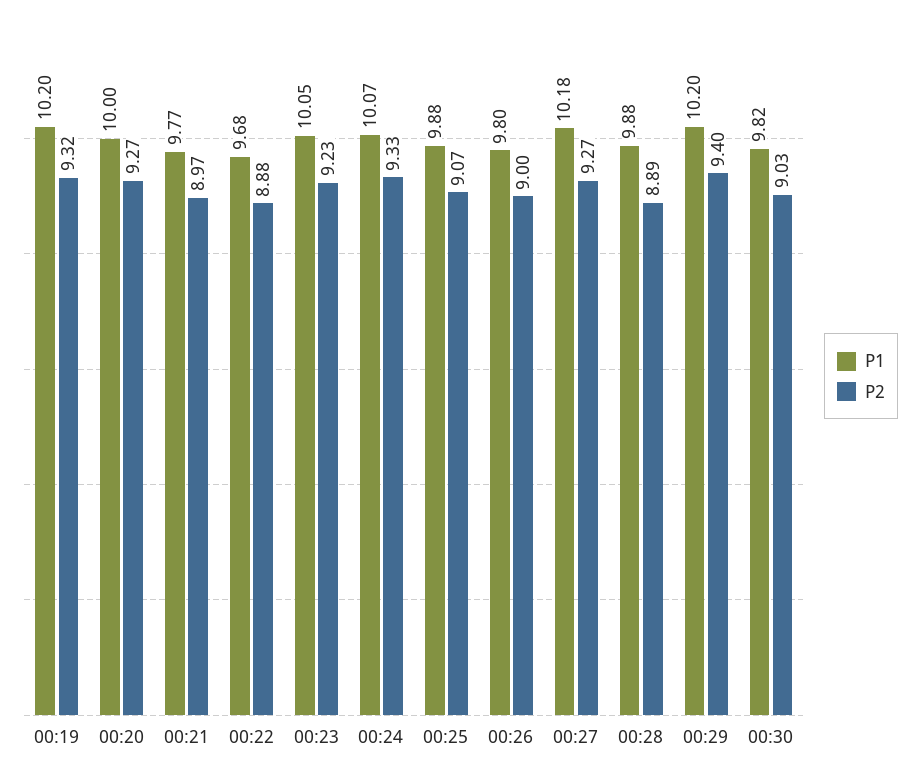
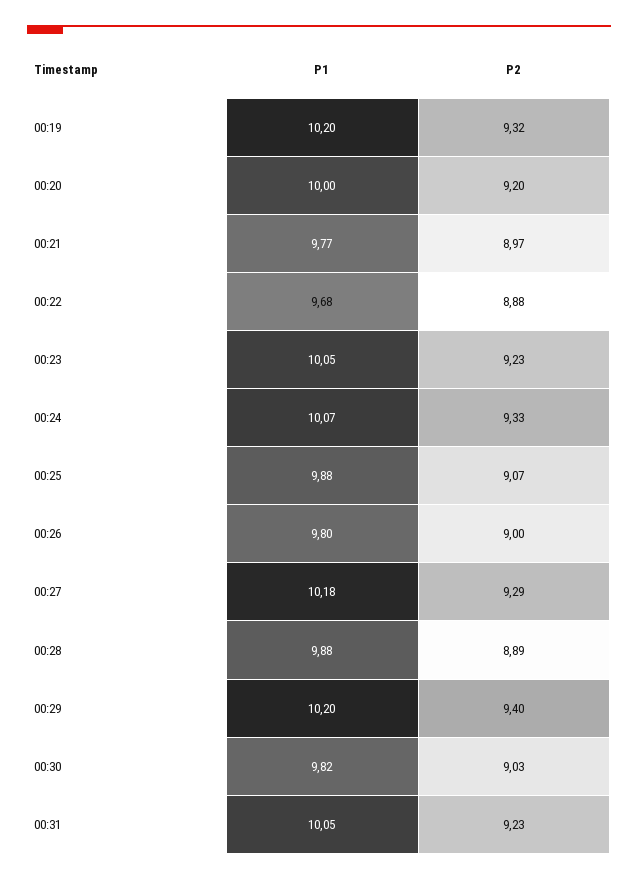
P2, 00:20: 9.27 -> 9.2
P2, 00:27: 9.27 -> 9.29
P1, 00:31: none -> 10.05
P2, 00:31: none -> 9.23

